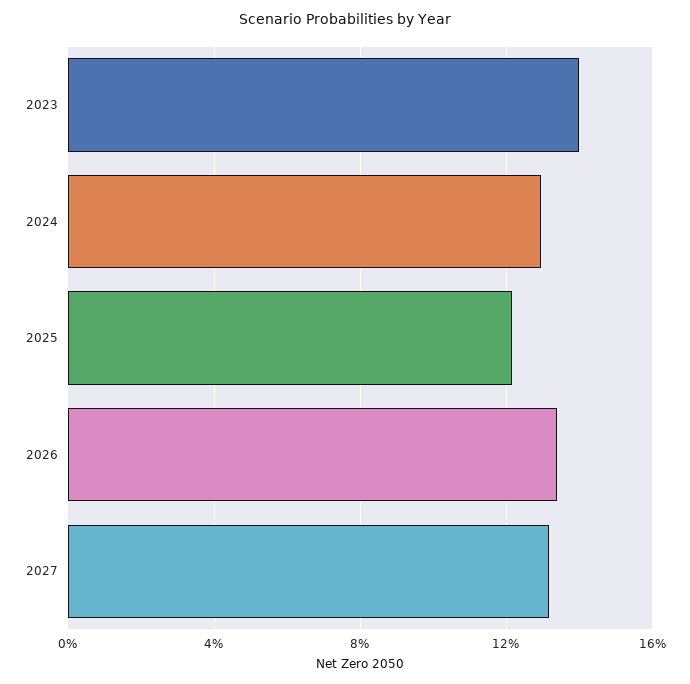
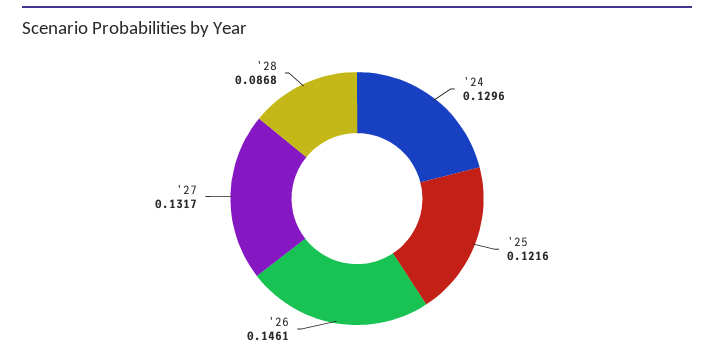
2023: 0.14 -> none
2026: 0.135 -> 0.1461
'28: none -> 0.0868

